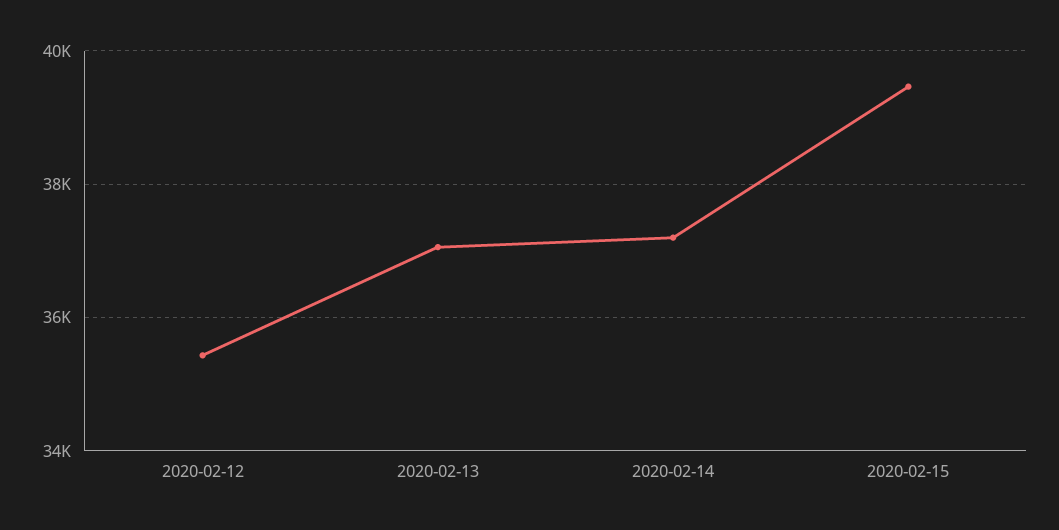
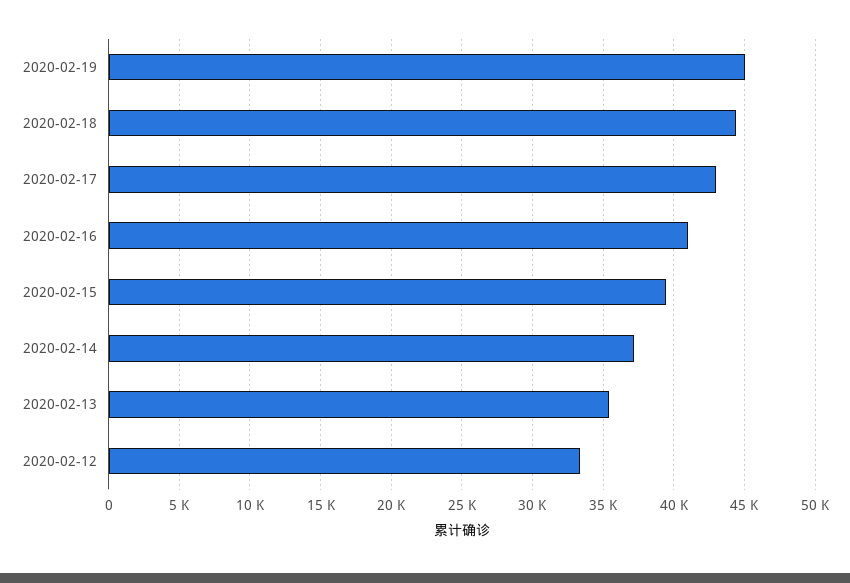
2020-02-12: 35400 -> 33500
2020-02-13: 37000 -> 35500
2020-02-19: none -> 45000
2020-02-18: none -> 44500
2020-02-17: none -> 43000
2020-02-16: none -> 41000

